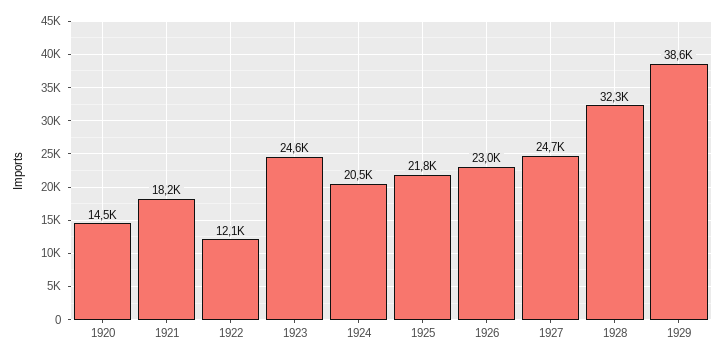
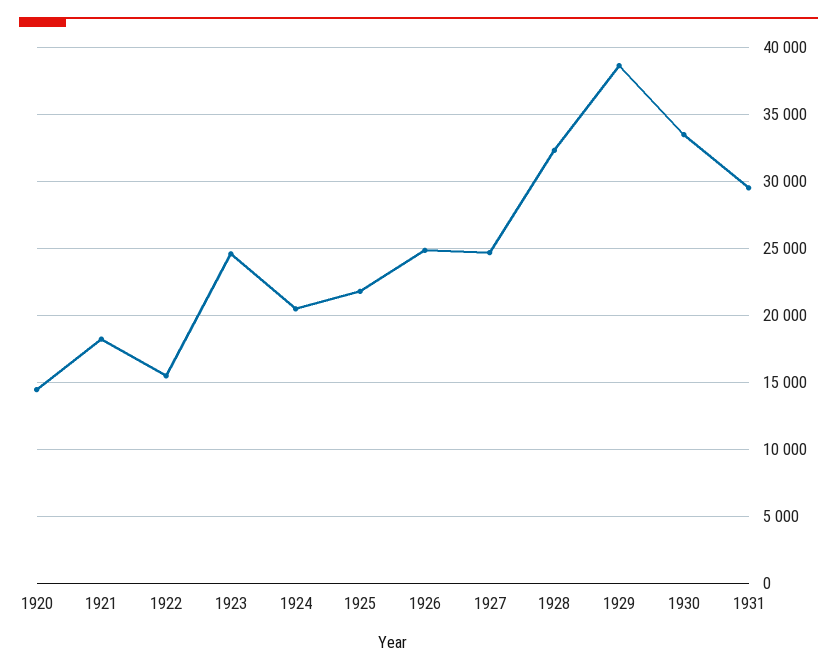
1922: 12100 -> 15500
1926: 23000 -> 25000
1930: none -> 33500
1931: none -> 29500

